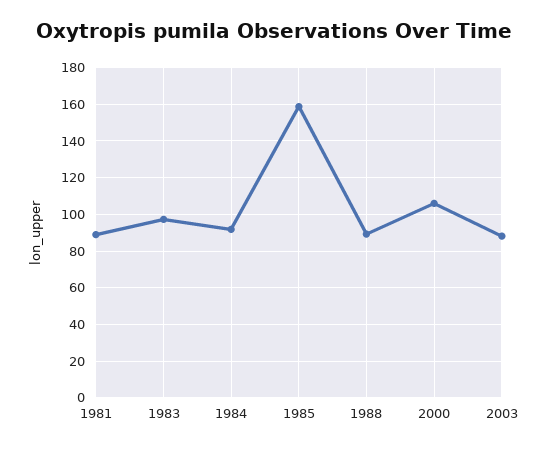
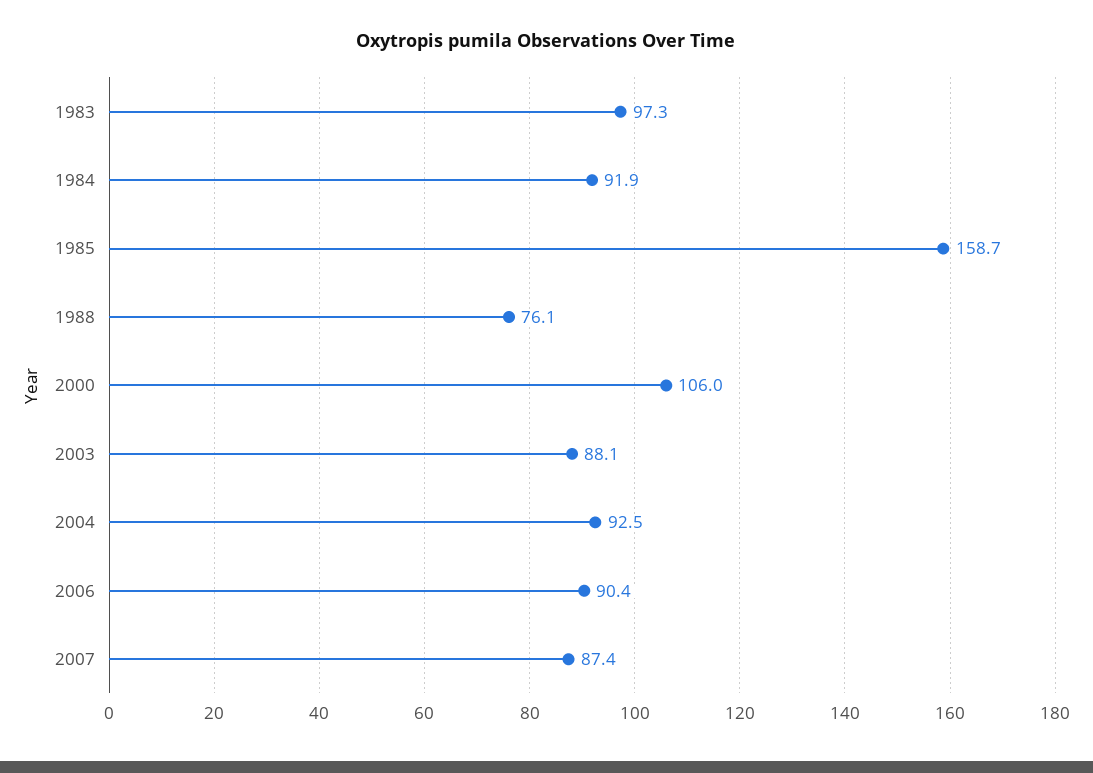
1981: 90 -> none
1988: 90 -> 76.1
2004: none -> 92.5
2006: none -> 90.4
2007: none -> 87.4

